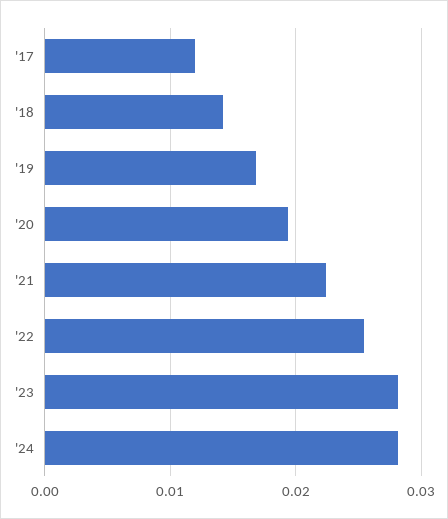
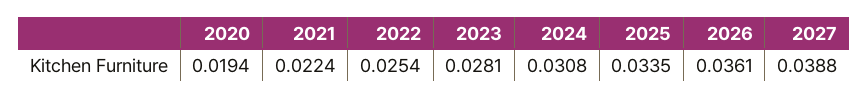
'17: 0.012 -> none
'18: 0.014 -> none
'19: 0.017 -> none
'24: 0.028 -> 0.0308
2025: none -> 0.0335
2026: none -> 0.0361
2027: none -> 0.0388

